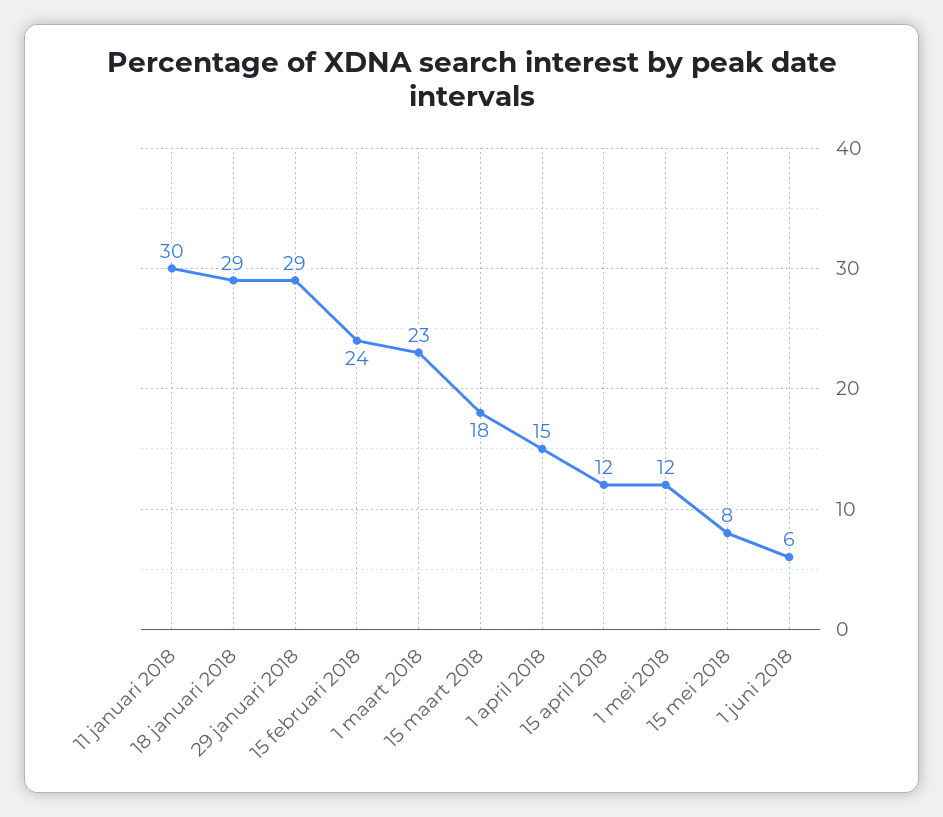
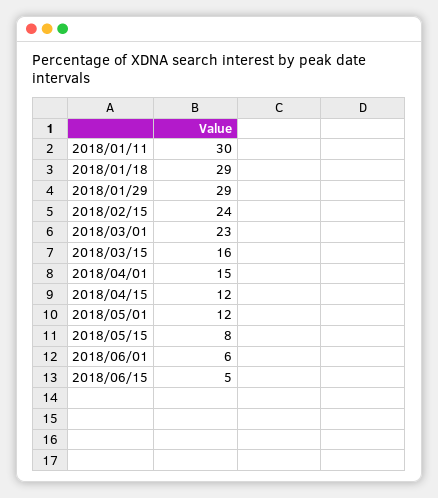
15 maart 2018: 18 -> 16
2018/06/15: none -> 5

